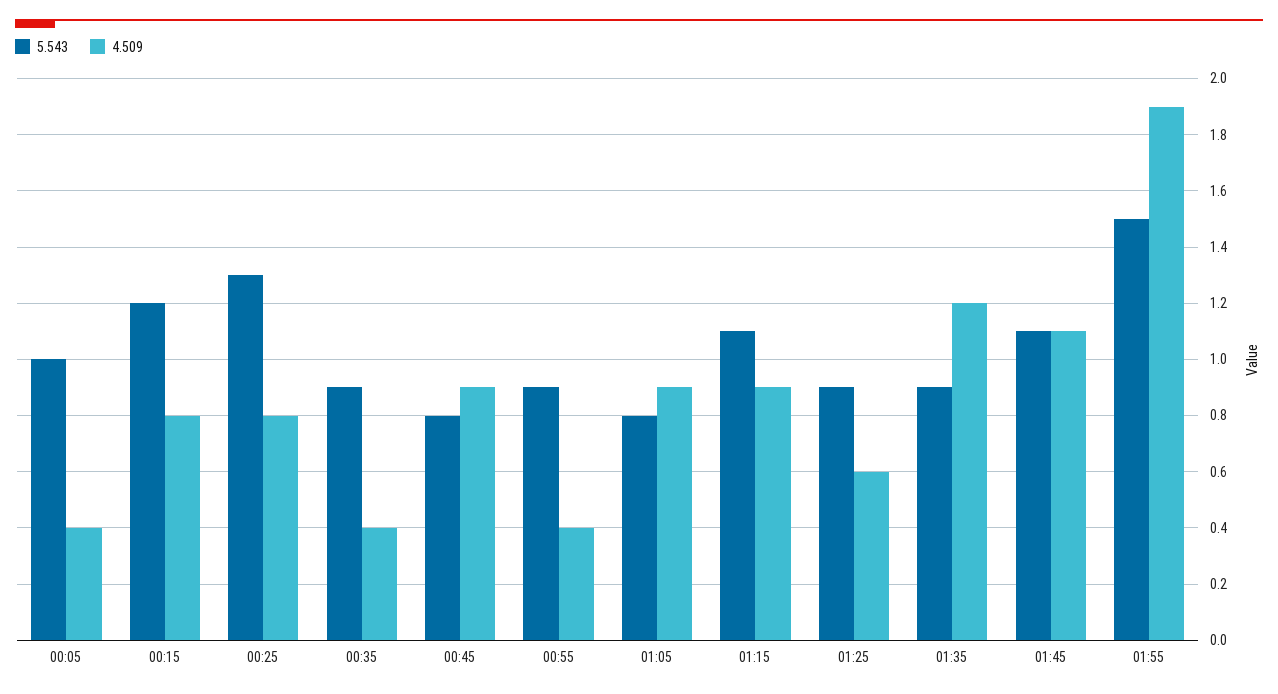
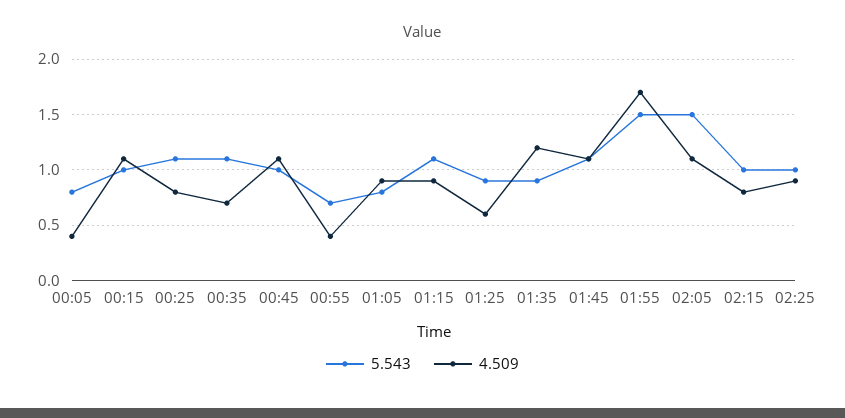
5.543, 00:05: 1 -> 0.8
5.543, 00:15: 1.2 -> 1
4.509, 00:15: 0.8 -> 1.1
5.543, 00:25: 1.3 -> 1.1
5.543, 00:35: 0.9 -> 1.1
4.509, 00:35: 0.4 -> 0.7
5.543, 00:45: 0.8 -> 1
4.509, 00:45: 0.9 -> 1.1
5.543, 00:55: 0.9 -> 0.7
4.509, 01:55: 1.9 -> 1.7
5.543, 02:05: none -> 1.5
4.509, 02:05: none -> 1.1
5.543, 02:15: none -> 1
4.509, 02:15: none -> 0.8
5.543, 02:25: none -> 1
4.509, 02:25: none -> 0.9

